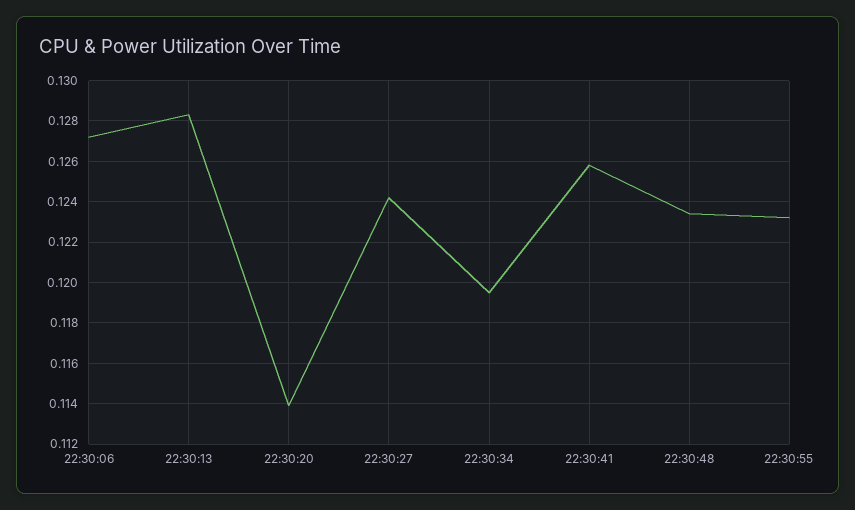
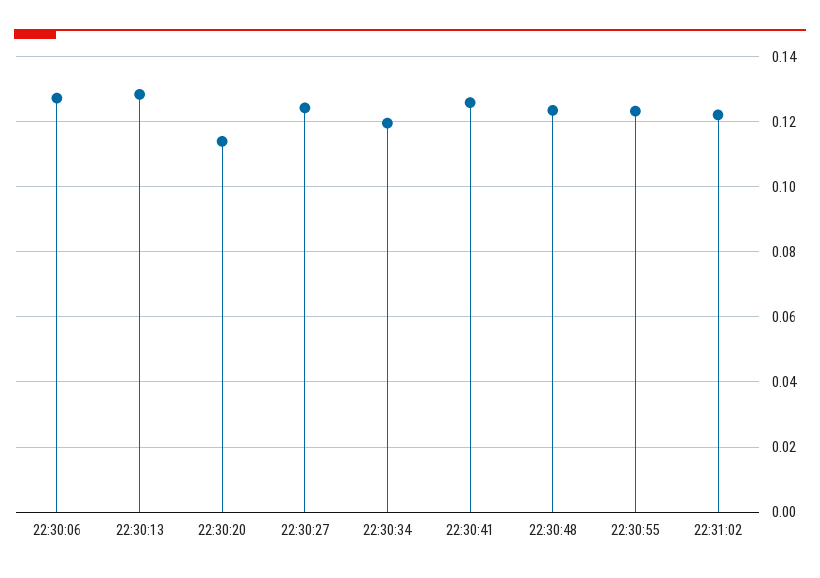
22:31:02: none -> 0.122

